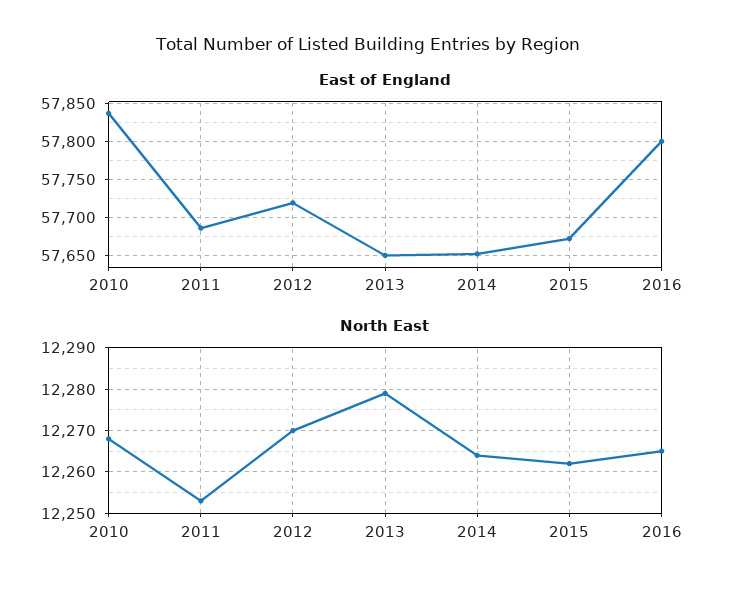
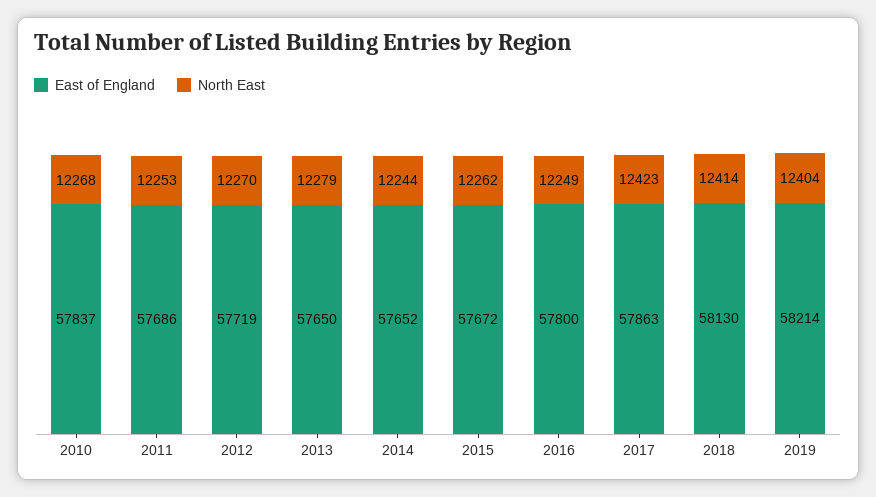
North East, 2014: 12265 -> 12244
North East, 2016: 12265 -> 12249
East of England, 2017: none -> 57863
North East, 2017: none -> 12423
East of England, 2018: none -> 58130
North East, 2018: none -> 12414
East of England, 2019: none -> 58214
North East, 2019: none -> 12404

